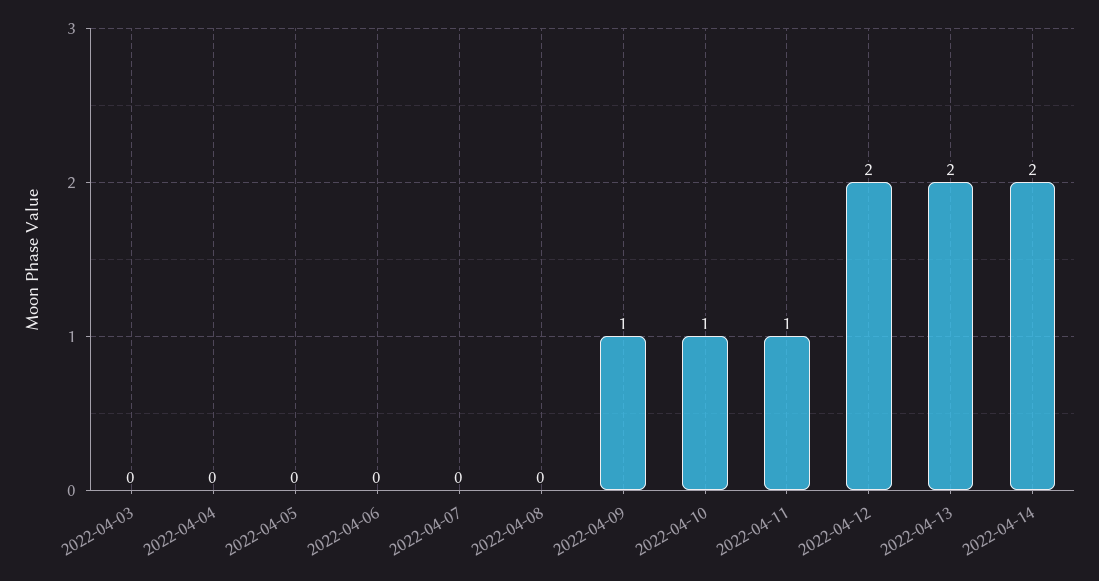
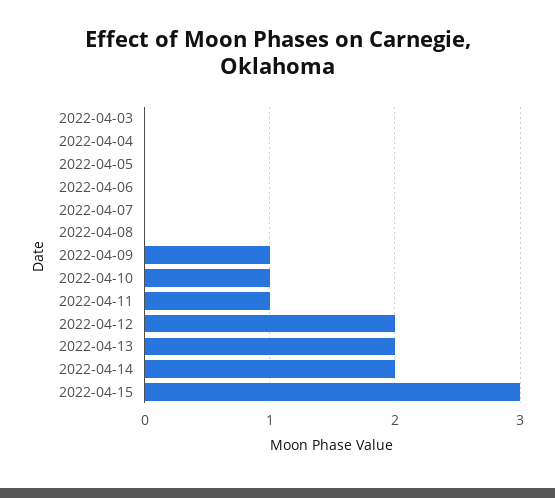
2022-04-15: none -> 3

